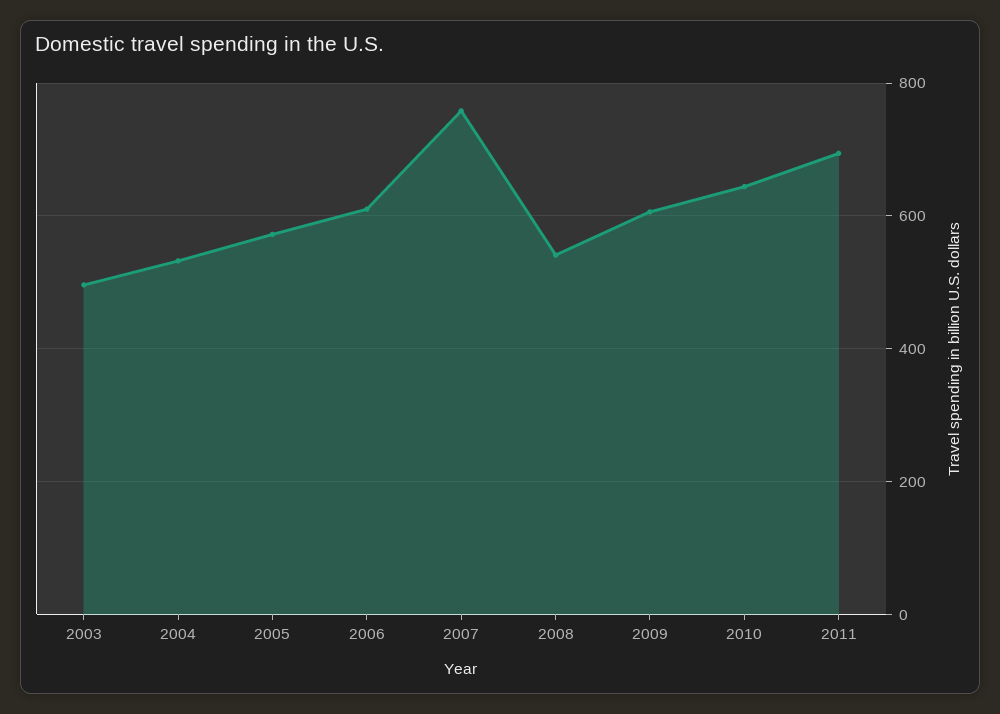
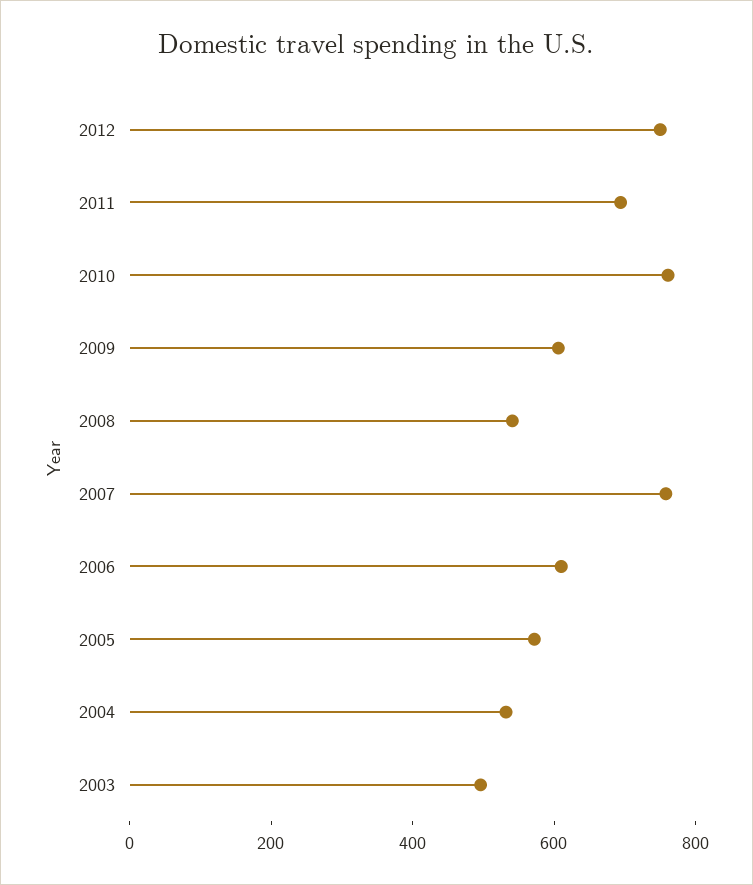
2010: 640 -> 750
2012: none -> 750

